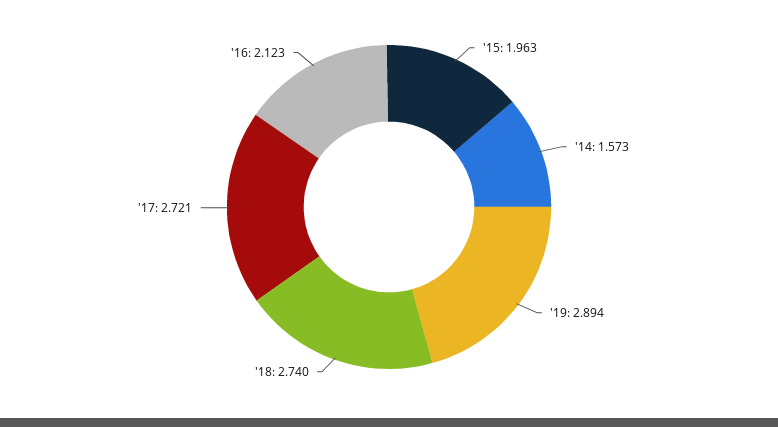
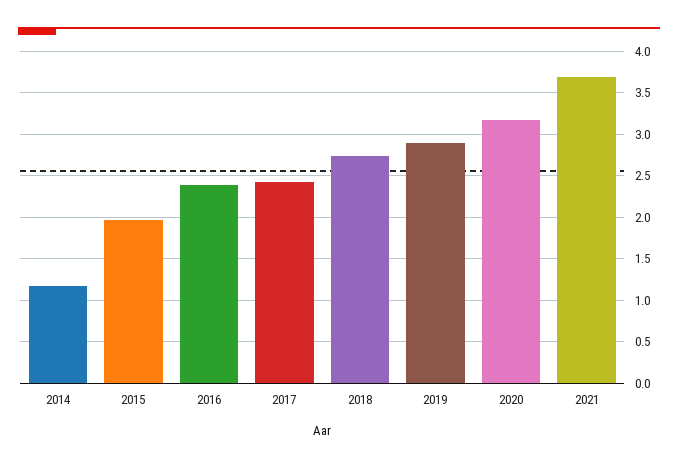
'14: 1.573 -> 1.2
'17: 2.721 -> 2.4
'16: 2.123 -> 2.4
2020: none -> 3.2
2021: none -> 3.7

